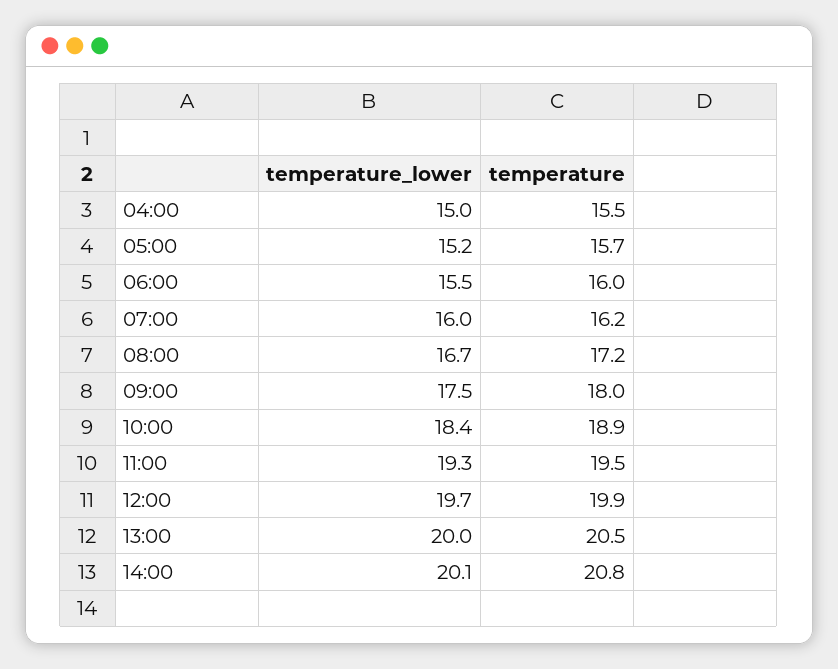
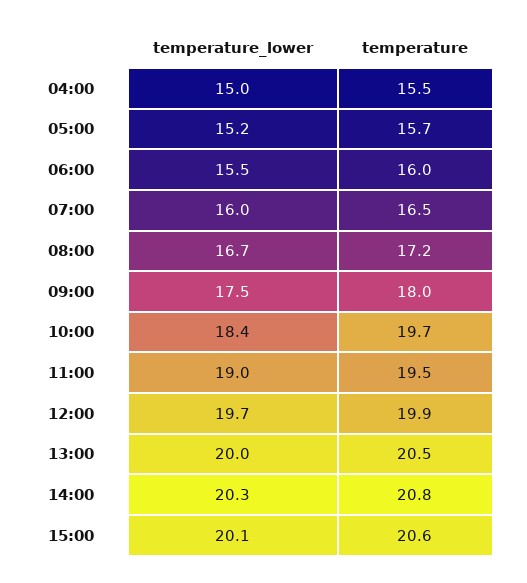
temperature, 07:00: 16.2 -> 16.5
temperature, 10:00: 18.9 -> 19.7
temperature_lower, 11:00: 19.3 -> 19
temperature_lower, 14:00: 20.1 -> 20.3
temperature_lower, 15:00: none -> 20.1
temperature, 15:00: none -> 20.6

